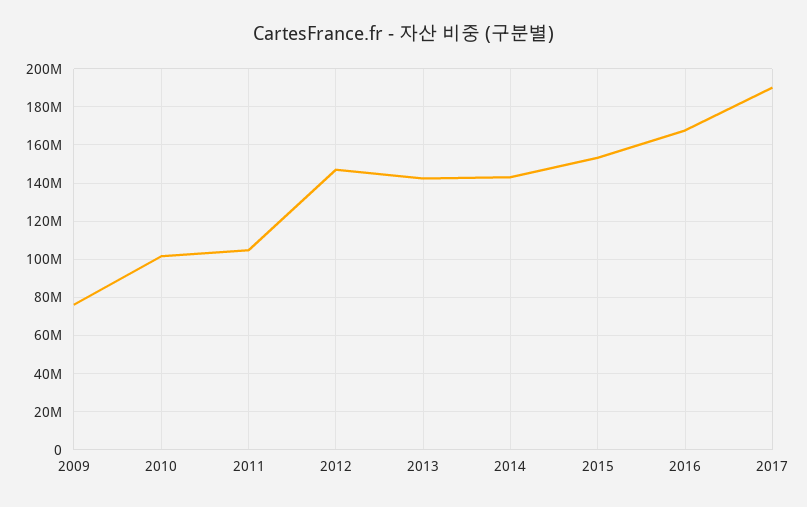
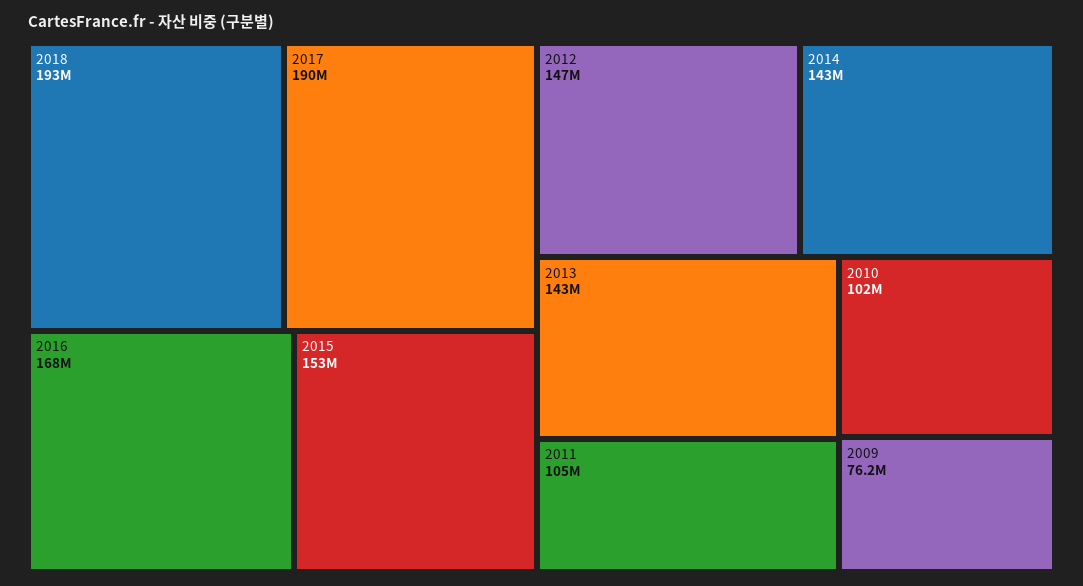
2018: none -> 193000000

